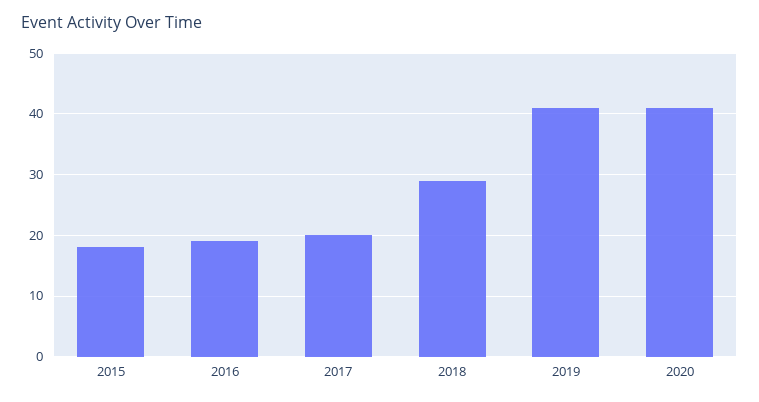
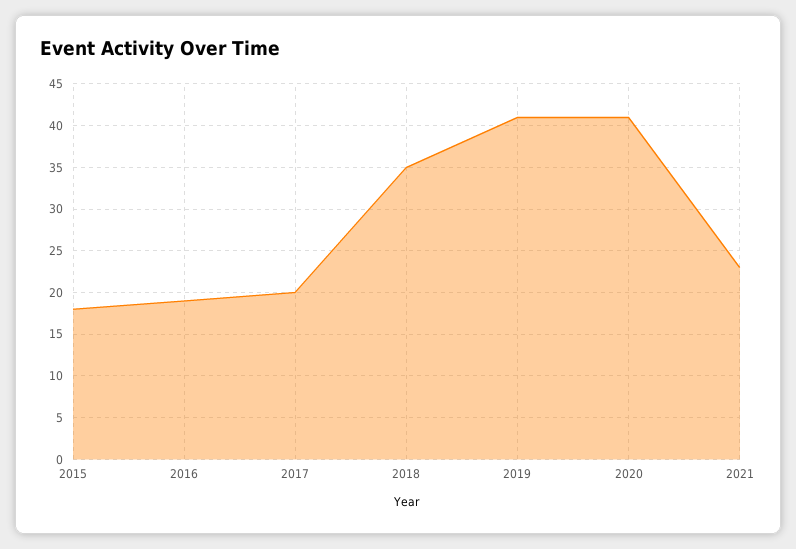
2018: 29 -> 35
2021: none -> 23

